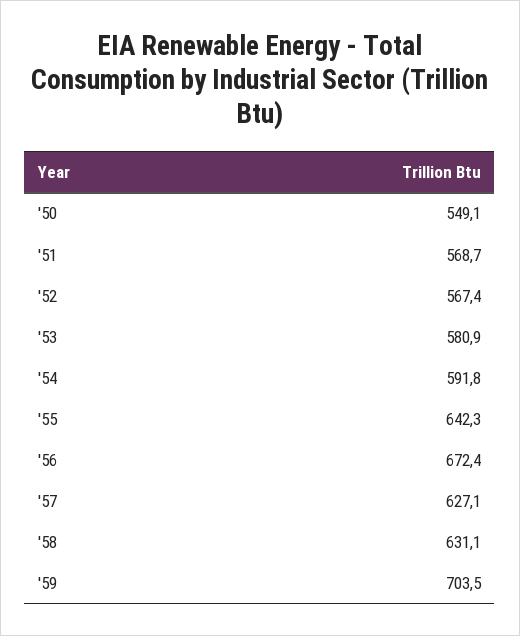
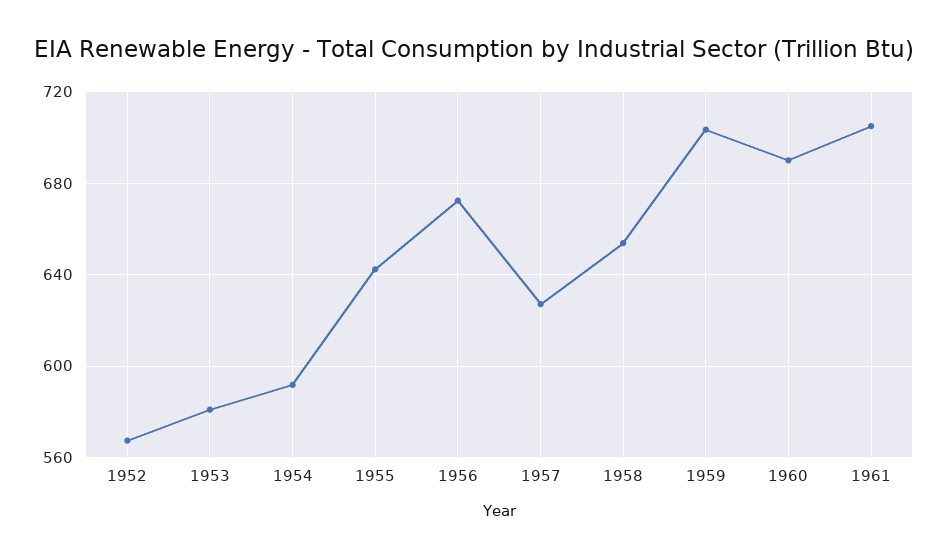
'50: 549.1 -> none
'51: 568.7 -> none
'58: 631.1 -> 655
1960: none -> 690
1961: none -> 705

